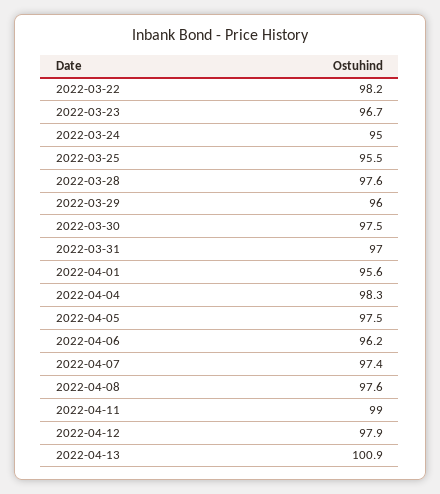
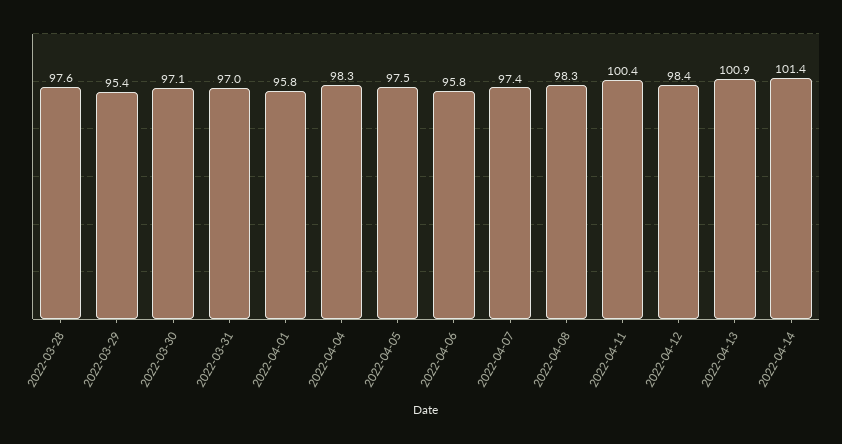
2022-03-22: 98.2 -> none
2022-03-23: 96.7 -> none
2022-03-24: 95 -> none
2022-03-25: 95.5 -> none
2022-03-29: 96 -> 95.4
2022-03-30: 97.5 -> 97.1
2022-04-01: 95.6 -> 95.8
2022-04-06: 96.2 -> 95.8
2022-04-08: 97.6 -> 98.3
2022-04-11: 99 -> 100.4
2022-04-12: 97.9 -> 98.4
2022-04-14: none -> 101.4

